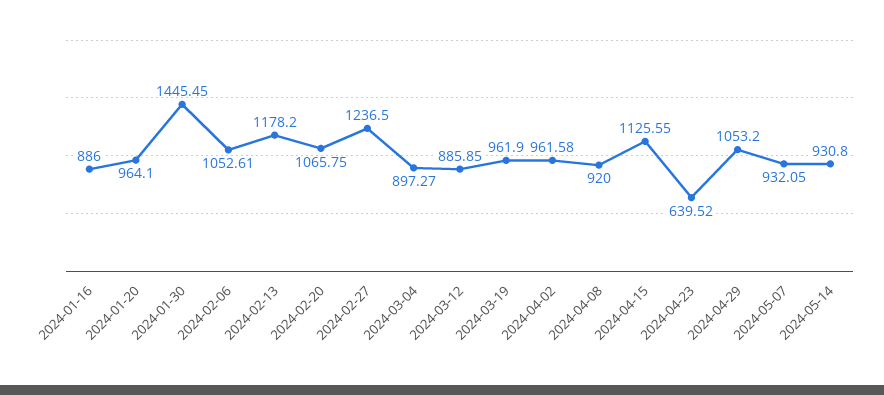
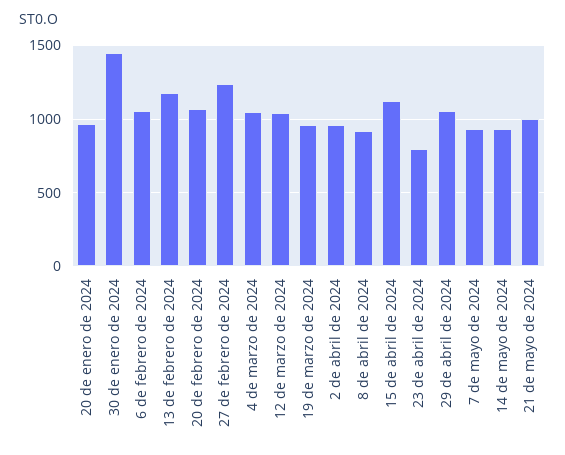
2024-01-16: 886 -> none
2024-03-04: 897.27 -> 1050
2024-03-12: 885.85 -> 1050
2024-04-23: 639.52 -> 800
21 de mayo de 2024: none -> 1000

